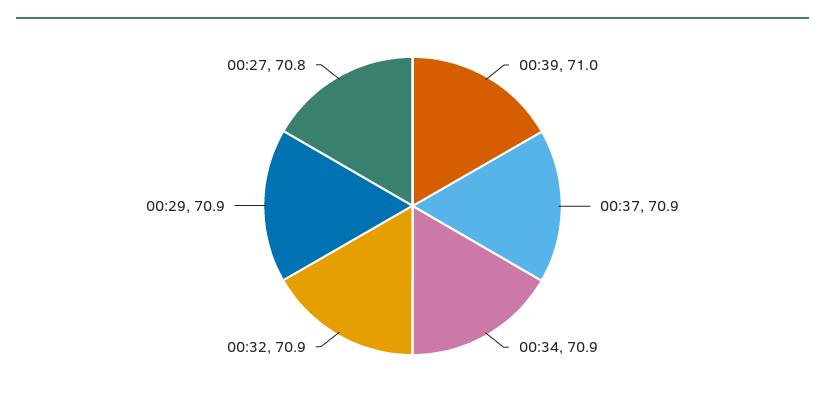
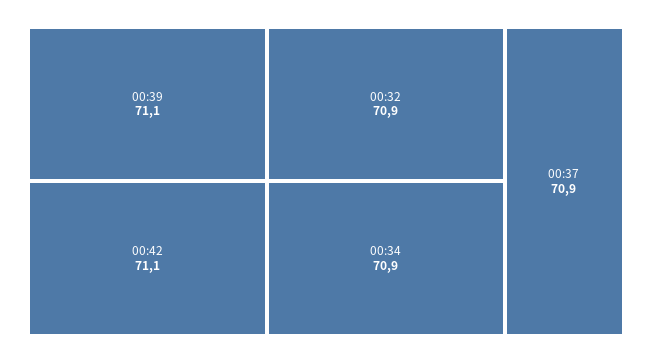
00:39: 71 -> 71.1
00:29: 70.9 -> none
00:27: 70.8 -> none
00:42: none -> 71.1

